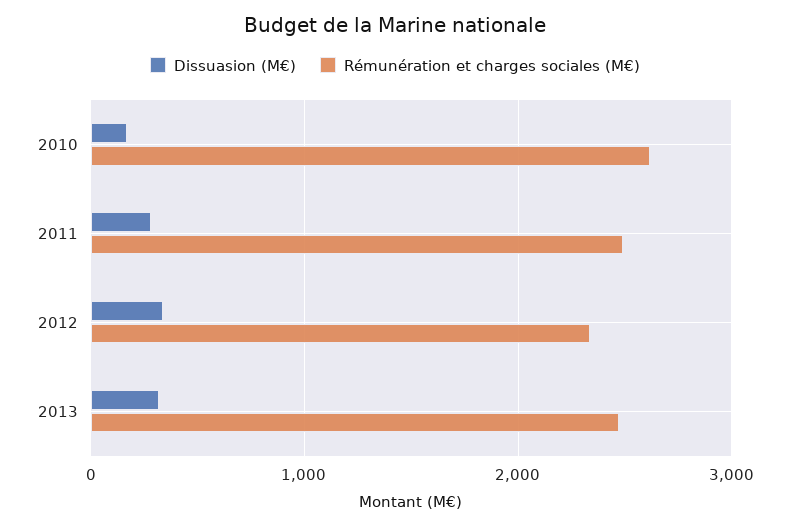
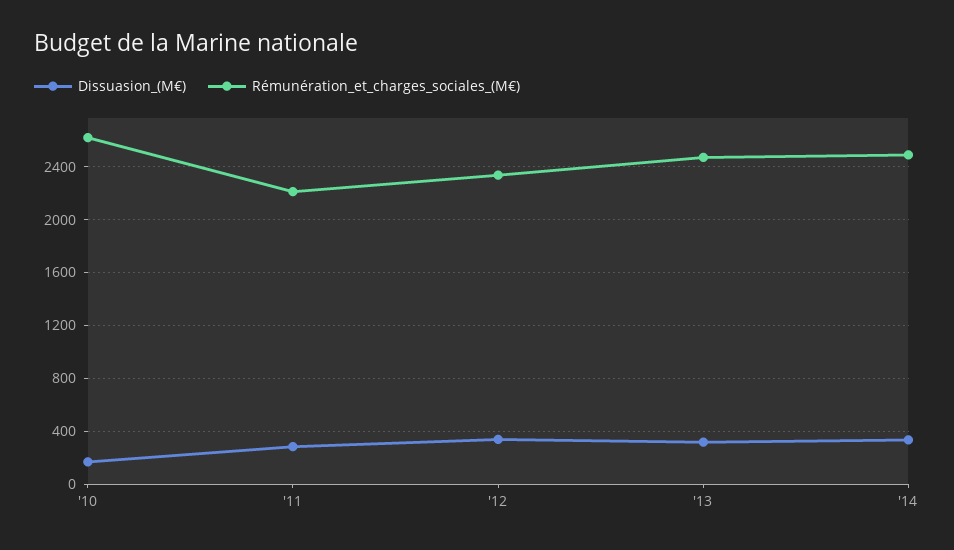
Rémunération et charges sociales (M€), 2011: 2500 -> 2200
Dissuasion (M€), '14: none -> 350
Rémunération et charges sociales (M€), '14: none -> 2500

